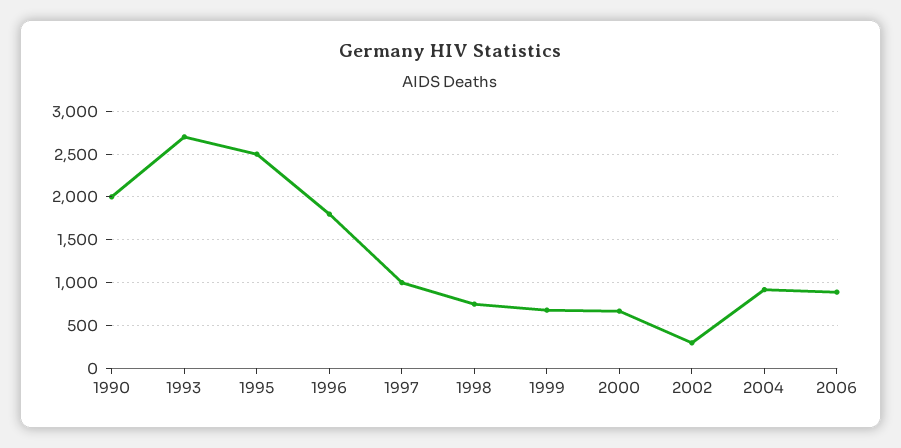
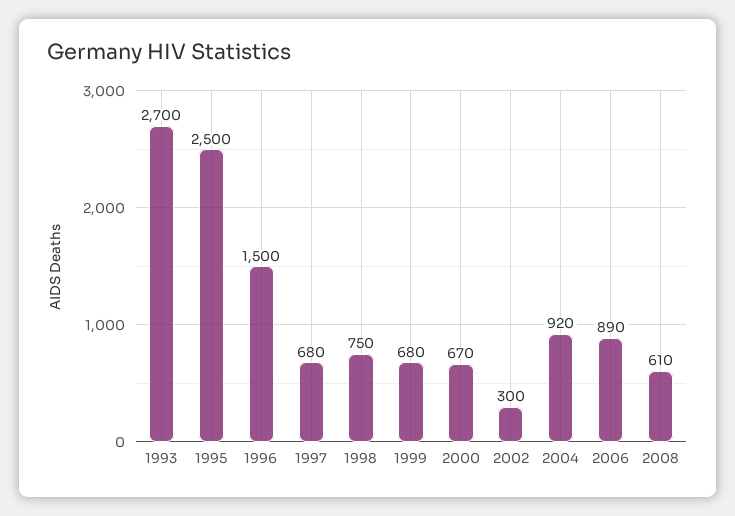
1990: 2000 -> none
1996: 1800 -> 1500
1997: 1000 -> 680
2008: none -> 610

